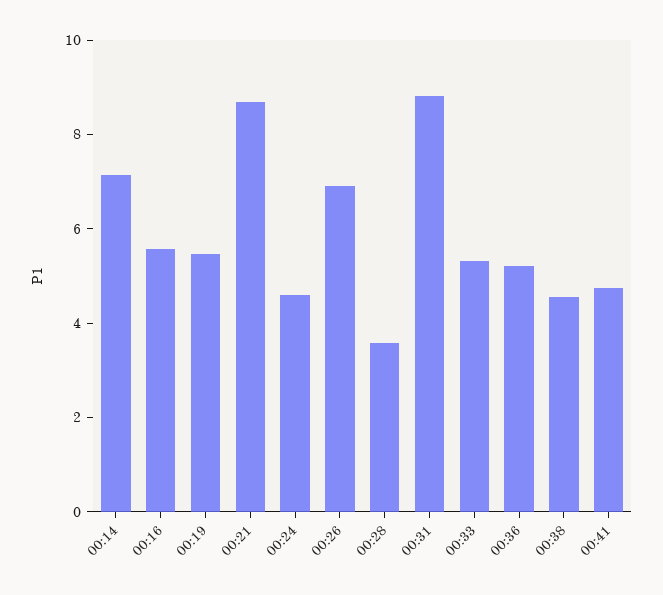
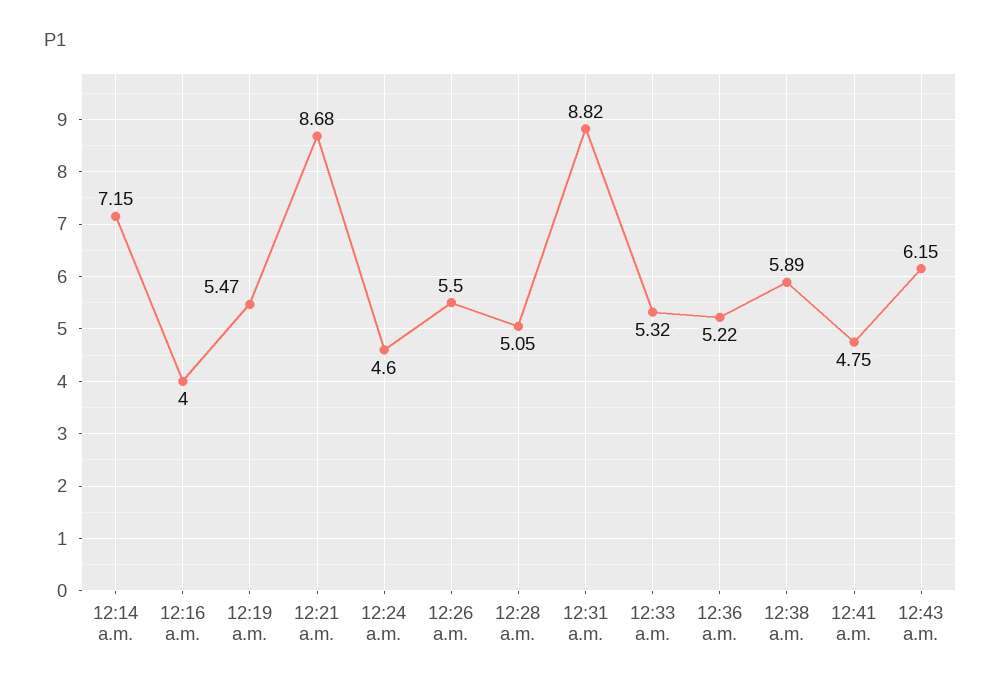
00:16: 5.5 -> 4
00:26: 7 -> 5.5
00:28: 3.5 -> 5.05
00:38: 4.5 -> 5.89
12:43 a.m.: none -> 6.15

